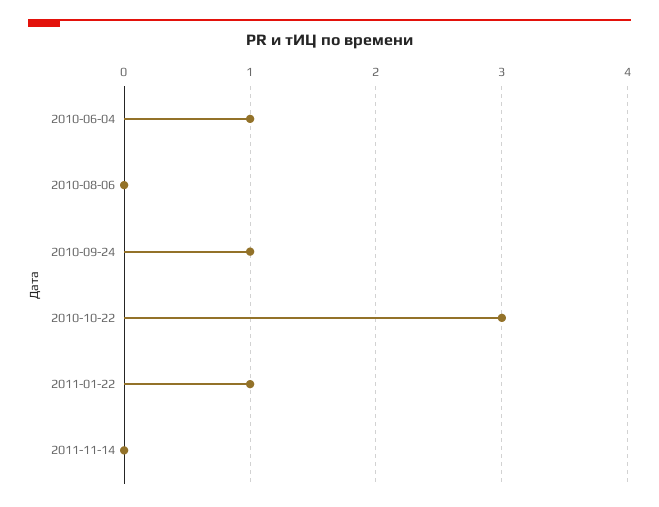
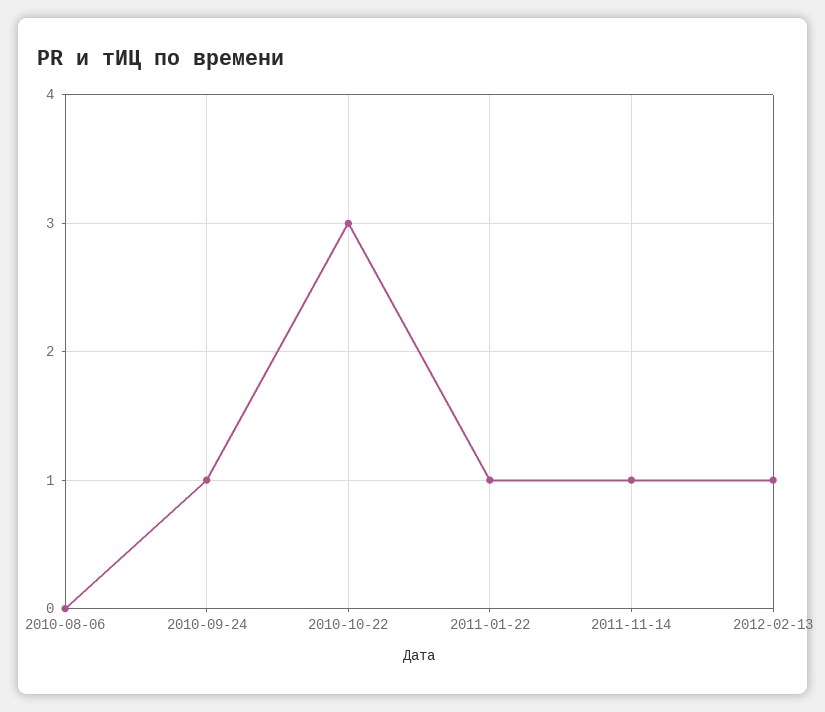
2010-06-04: 1 -> none
2011-11-14: 0 -> 1
2012-02-13: none -> 1

